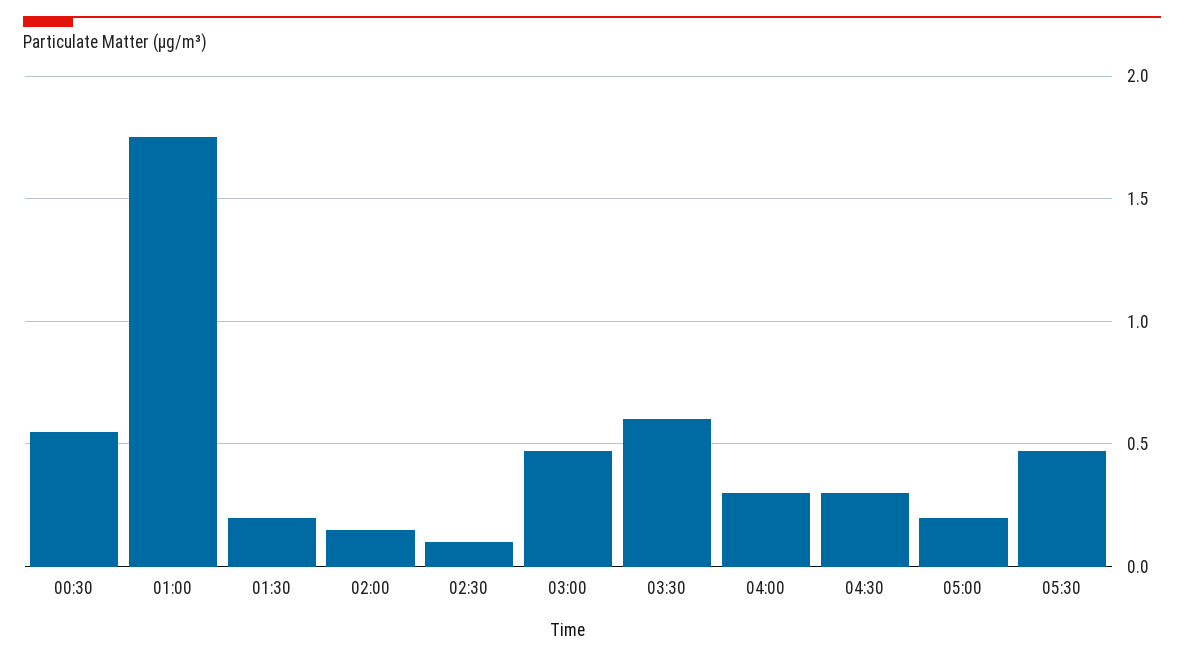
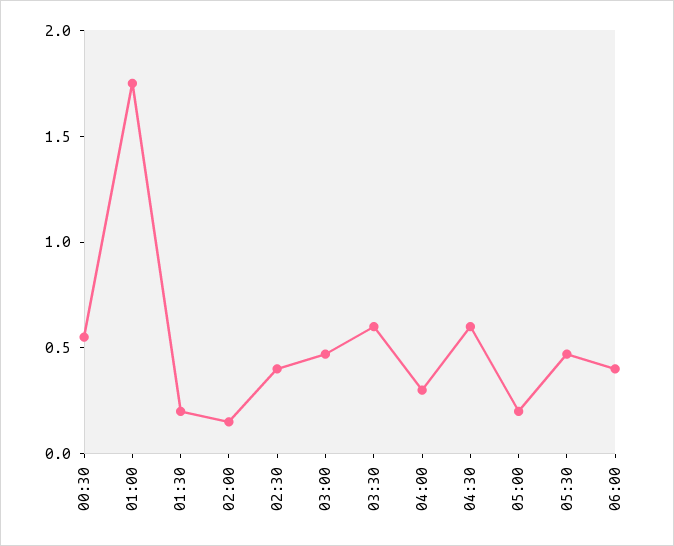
02:30: 0.1 -> 0.4
04:30: 0.3 -> 0.6
06:00: none -> 0.4

